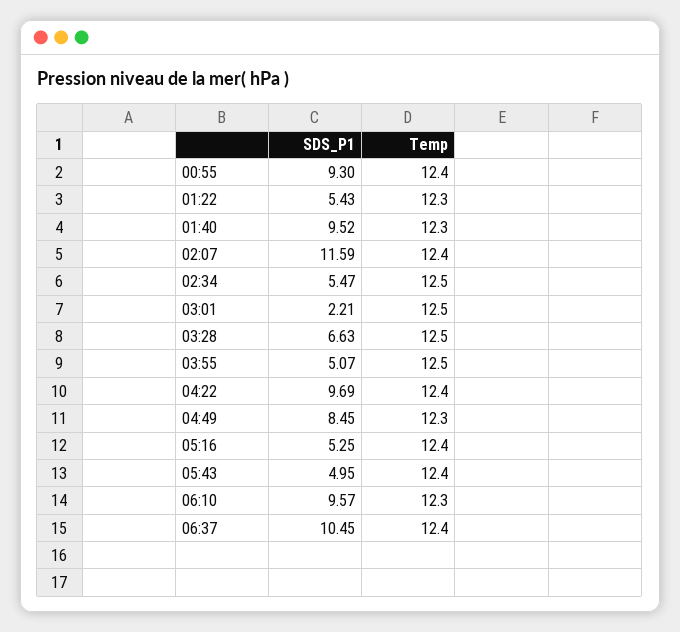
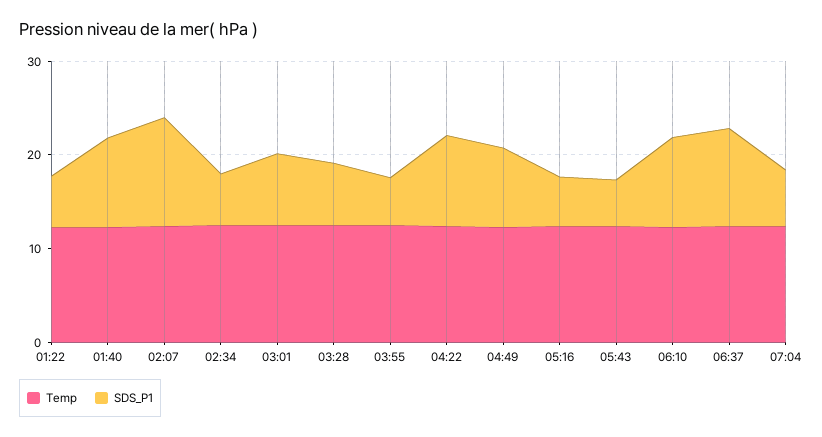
SDS_P1, 00:55: 9.3 -> none
Temp, 00:55: 12.4 -> none
SDS_P1, 03:01: 2.21 -> 8
Temp, 07:04: none -> 12
SDS_P1, 07:04: none -> 6

